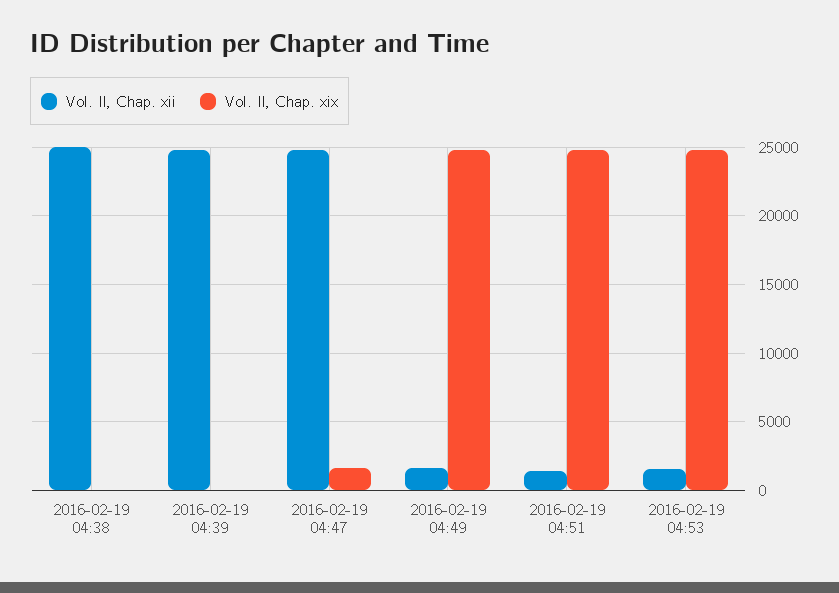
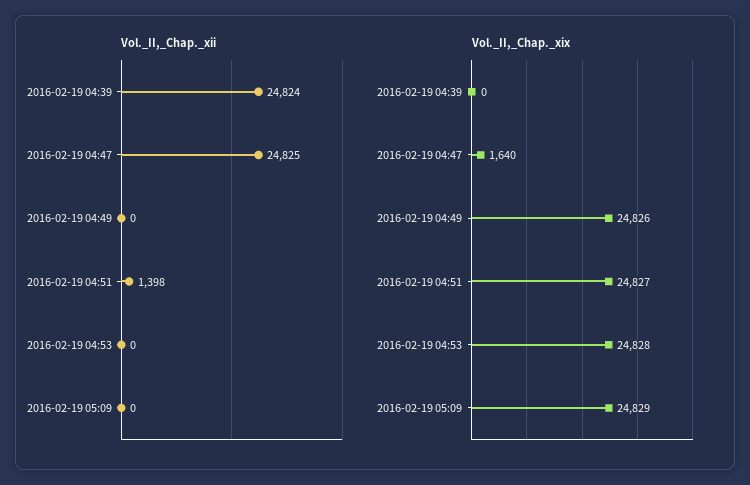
Vol. II, Chap. xii, 2016-02-19 04:38: 25000 -> none
Vol. II, Chap. xix, 2016-02-19 04:38: 0 -> none
Vol. II, Chap. xii, 2016-02-19 04:49: 1500 -> 0
Vol. II, Chap. xii, 2016-02-19 04:53: 1500 -> 0
Vol. II, Chap. xii, 2016-02-19 05:09: none -> 0
Vol. II, Chap. xix, 2016-02-19 05:09: none -> 24829

